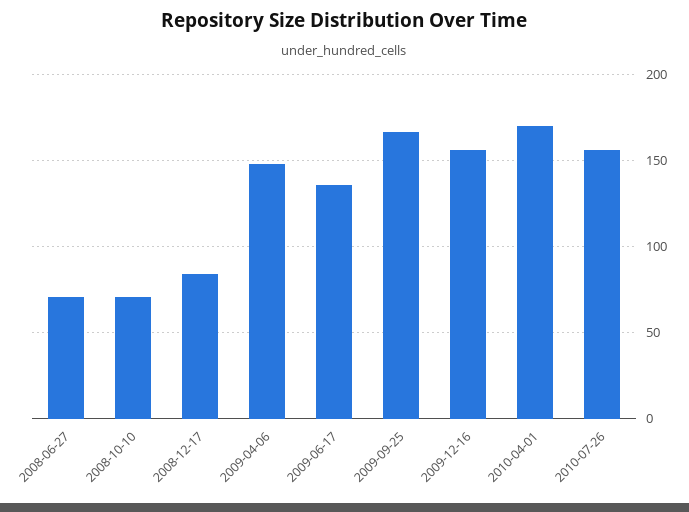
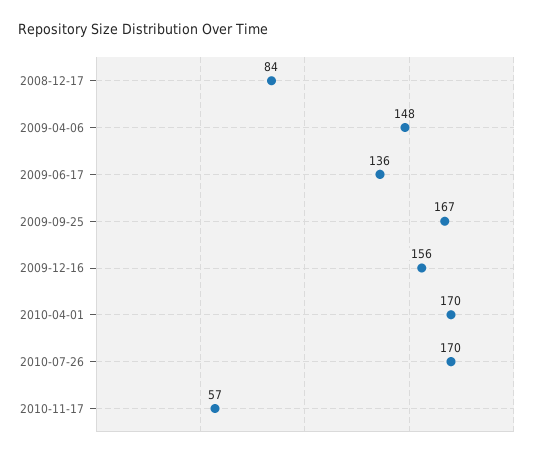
2008-06-27: 70 -> none
2008-10-10: 70 -> none
2010-07-26: 155 -> 170
2010-11-17: none -> 57

